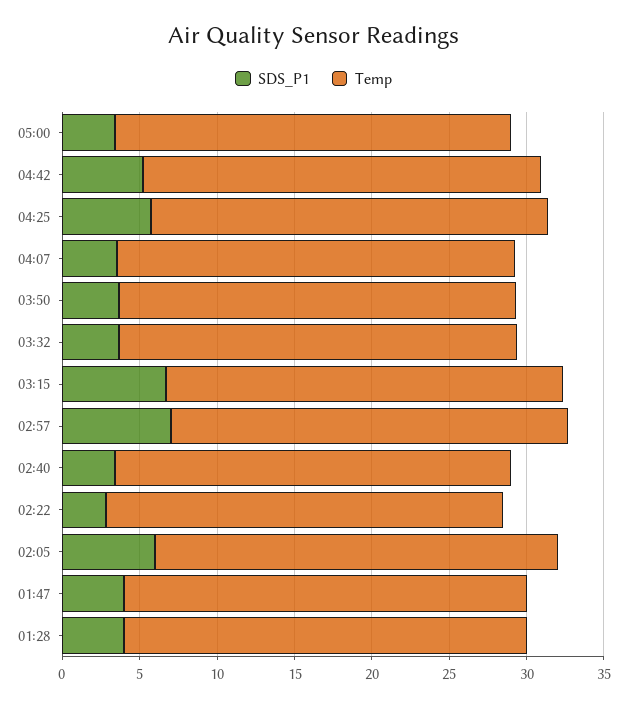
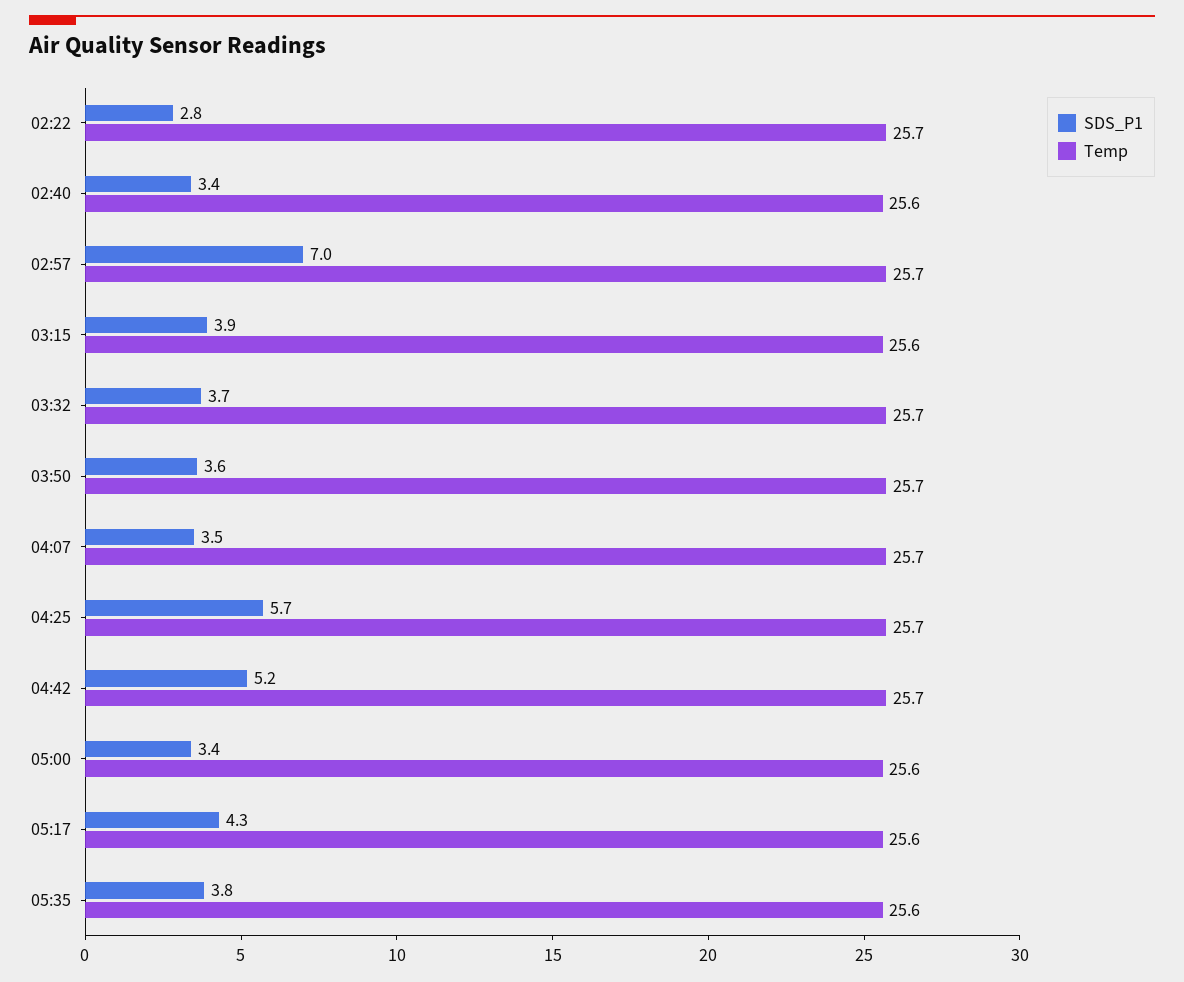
SDS_P1, 03:15: 7 -> 3.9
SDS_P1, 02:05: 6 -> none
Temp, 02:05: 26 -> none
SDS_P1, 01:47: 4 -> none
Temp, 01:47: 26 -> none
SDS_P1, 01:28: 4 -> none
Temp, 01:28: 26 -> none
SDS_P1, 05:17: none -> 4.3
Temp, 05:17: none -> 25.6
SDS_P1, 05:35: none -> 3.8
Temp, 05:35: none -> 25.6

